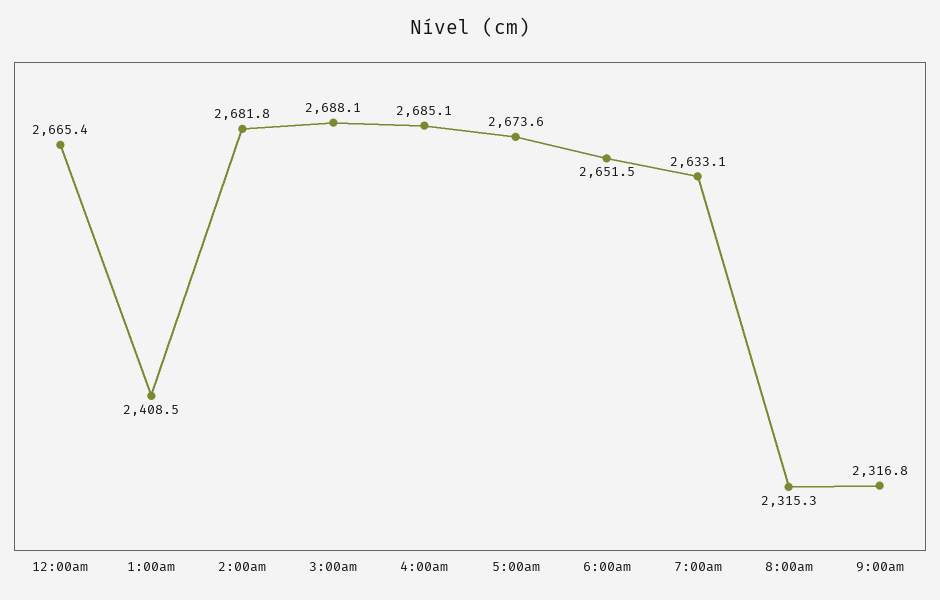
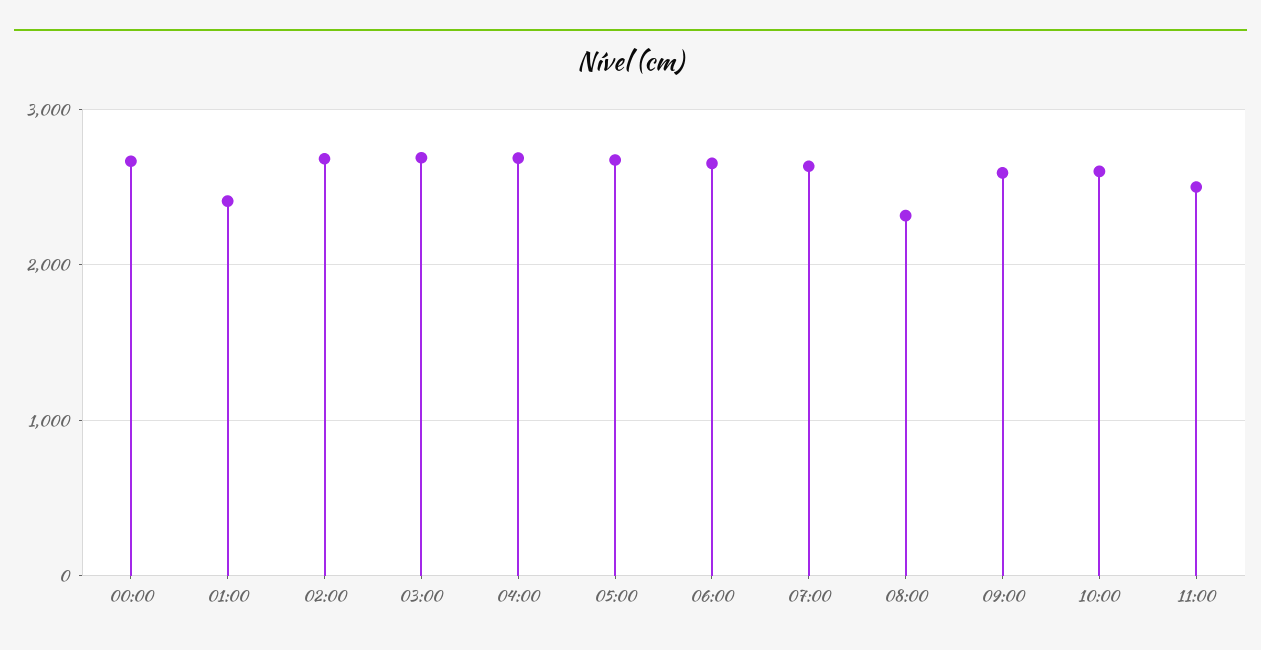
9:00am: 2316.8 -> 2600
10:00: none -> 2600
11:00: none -> 2500

